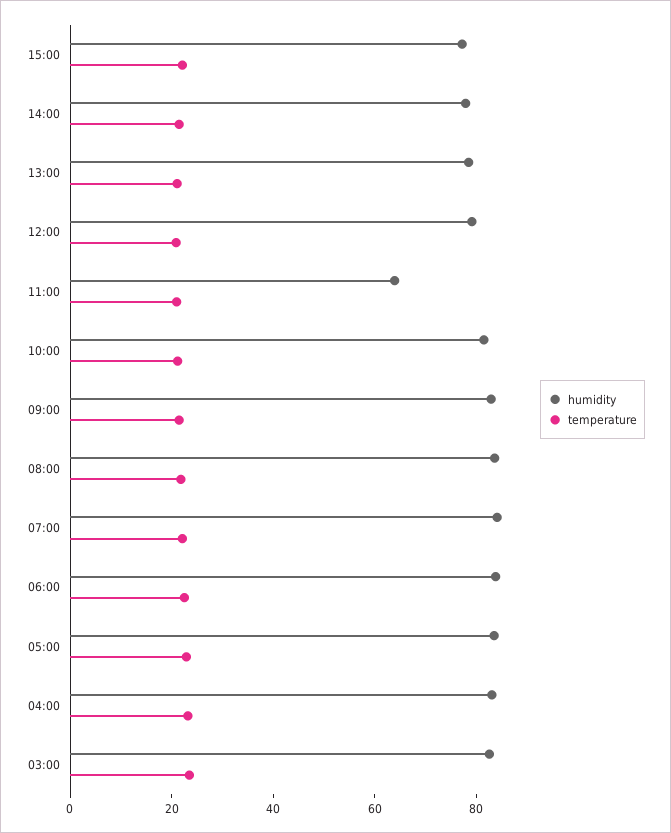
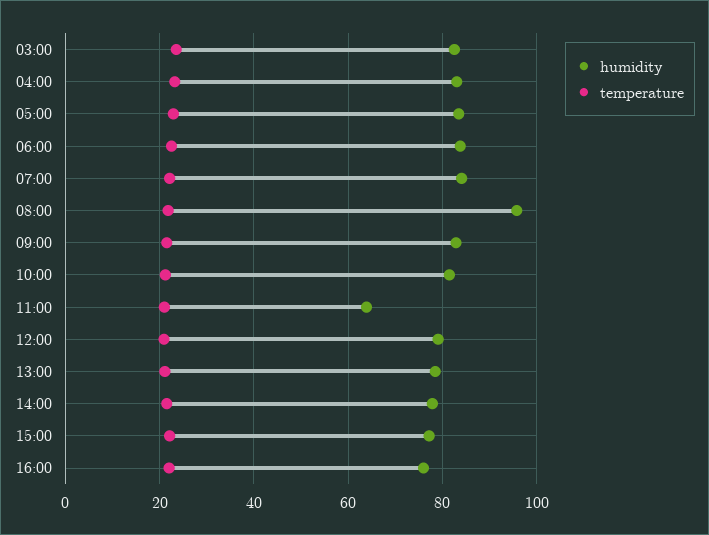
humidity, 08:00: 85 -> 96
humidity, 16:00: none -> 76
temperature, 16:00: none -> 22

